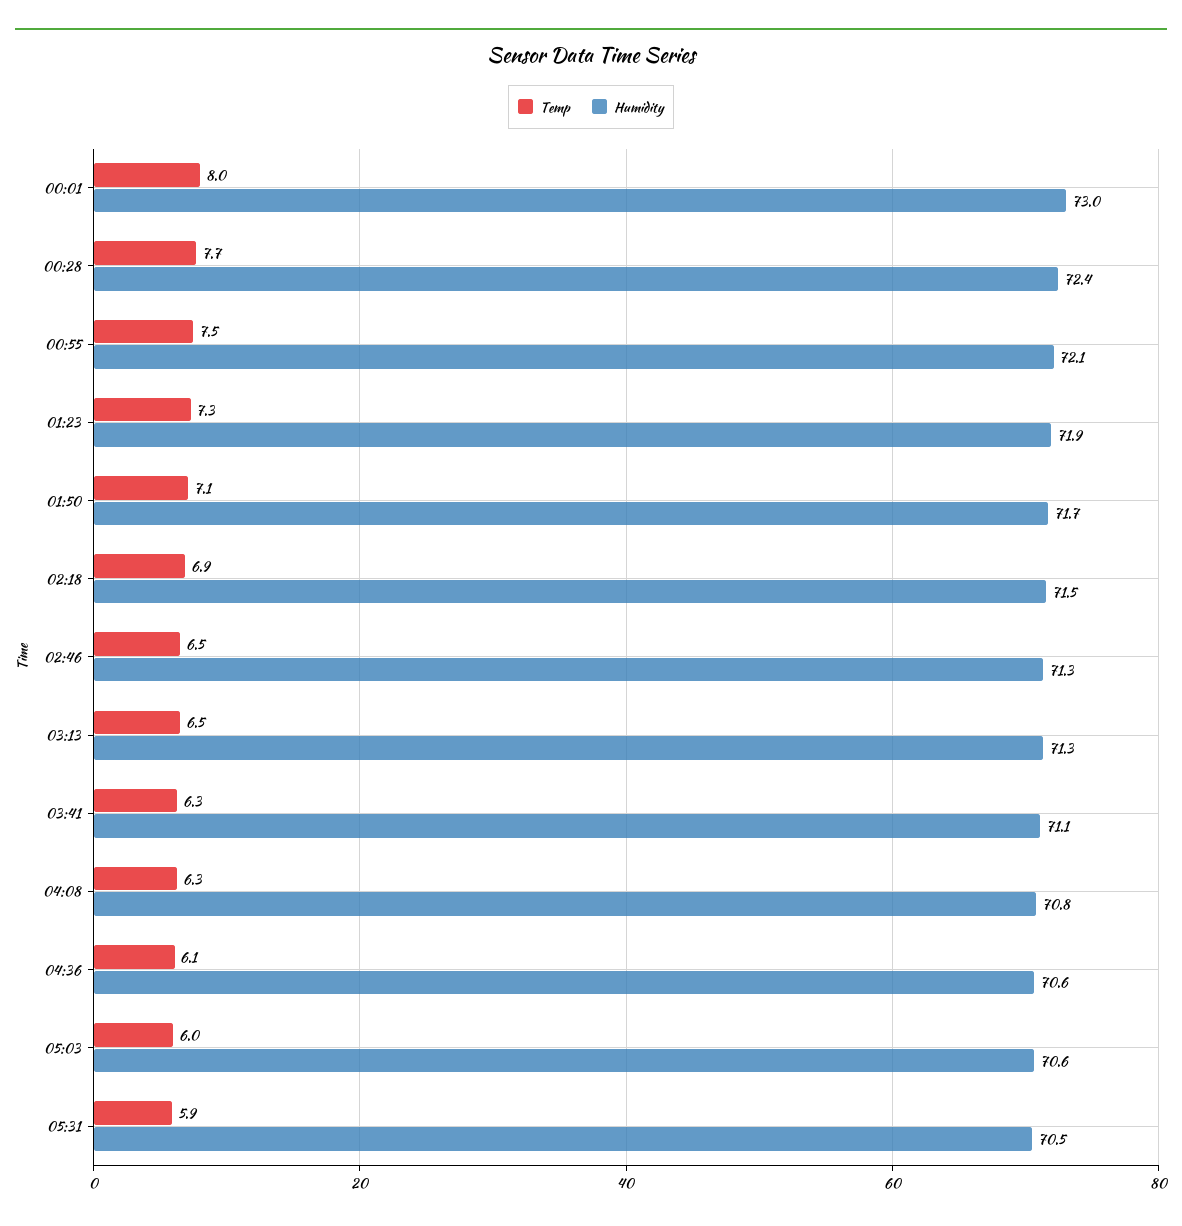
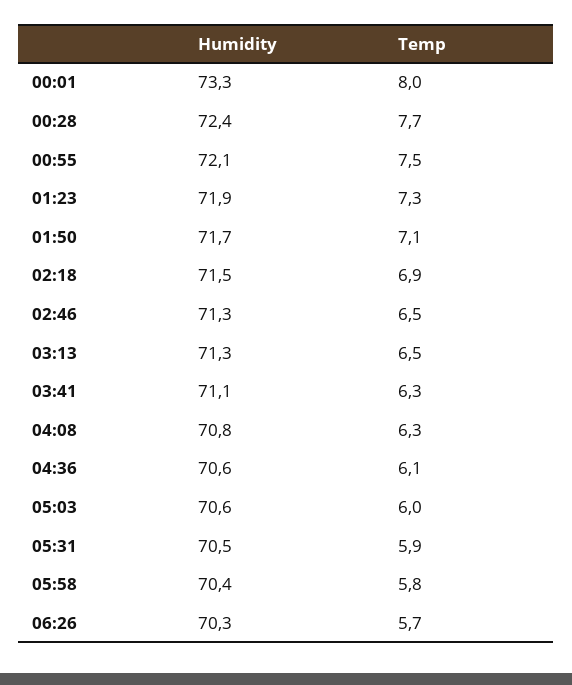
Humidity, 00:01: 73 -> 73.3
Humidity, 05:58: none -> 70.4
Temp, 05:58: none -> 5.8
Humidity, 06:26: none -> 70.3
Temp, 06:26: none -> 5.7

